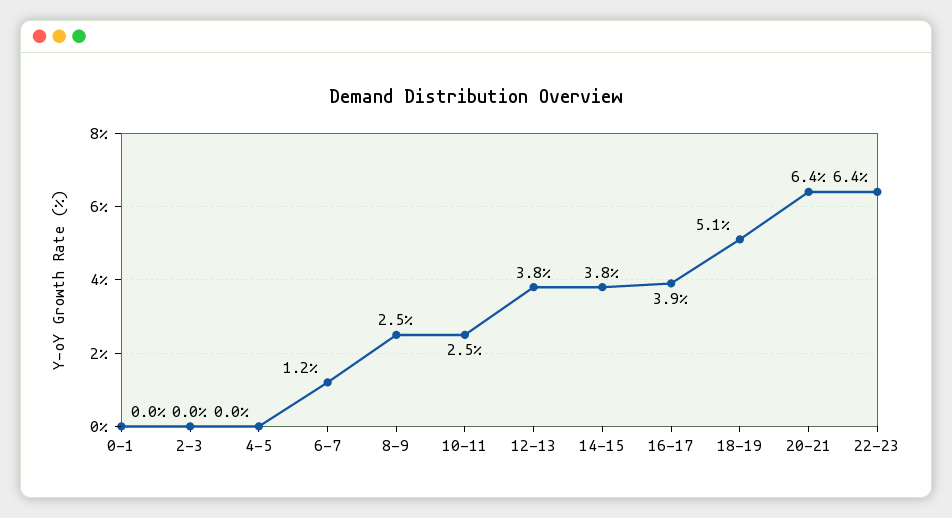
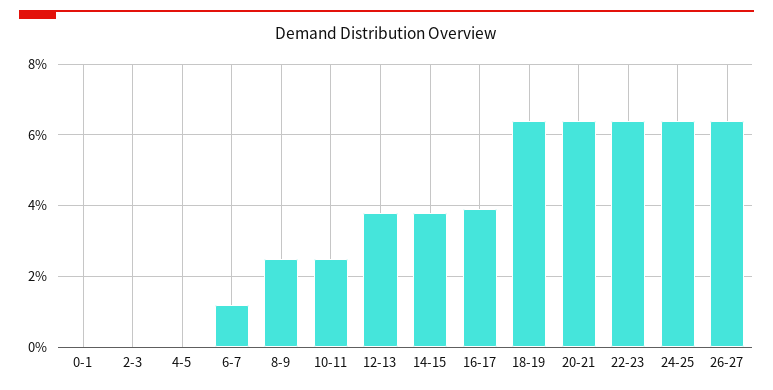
18-19: 5.1 -> 6.5
24-25: none -> 6.5
26-27: none -> 6.5

